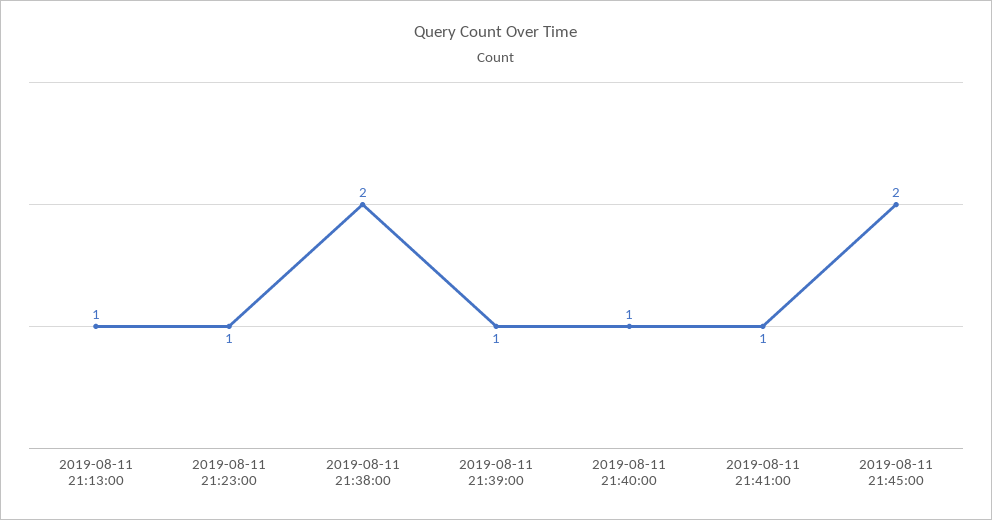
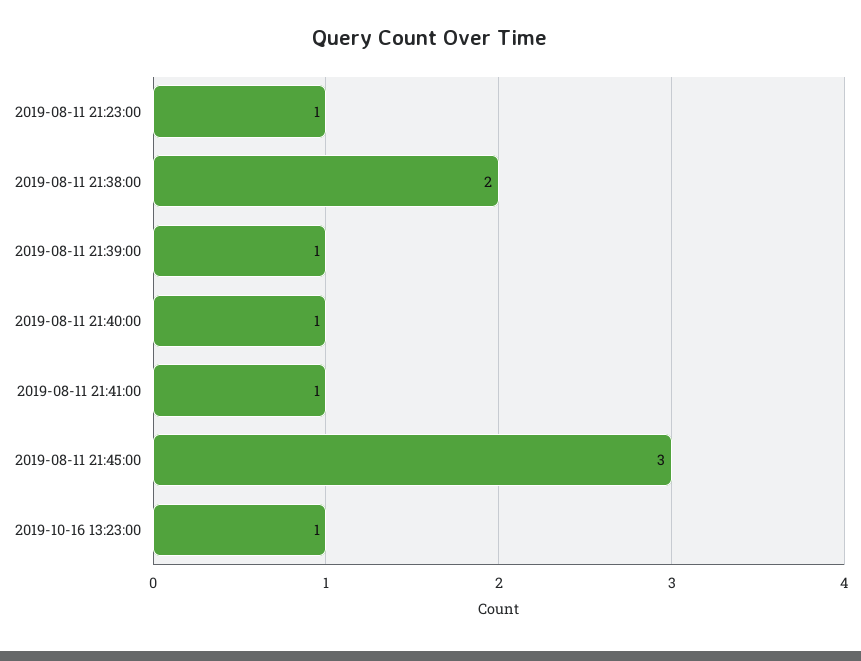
2019-08-11 21:13:00: 1 -> none
2019-08-11 21:45:00: 2 -> 3
2019-10-16 13:23:00: none -> 1

